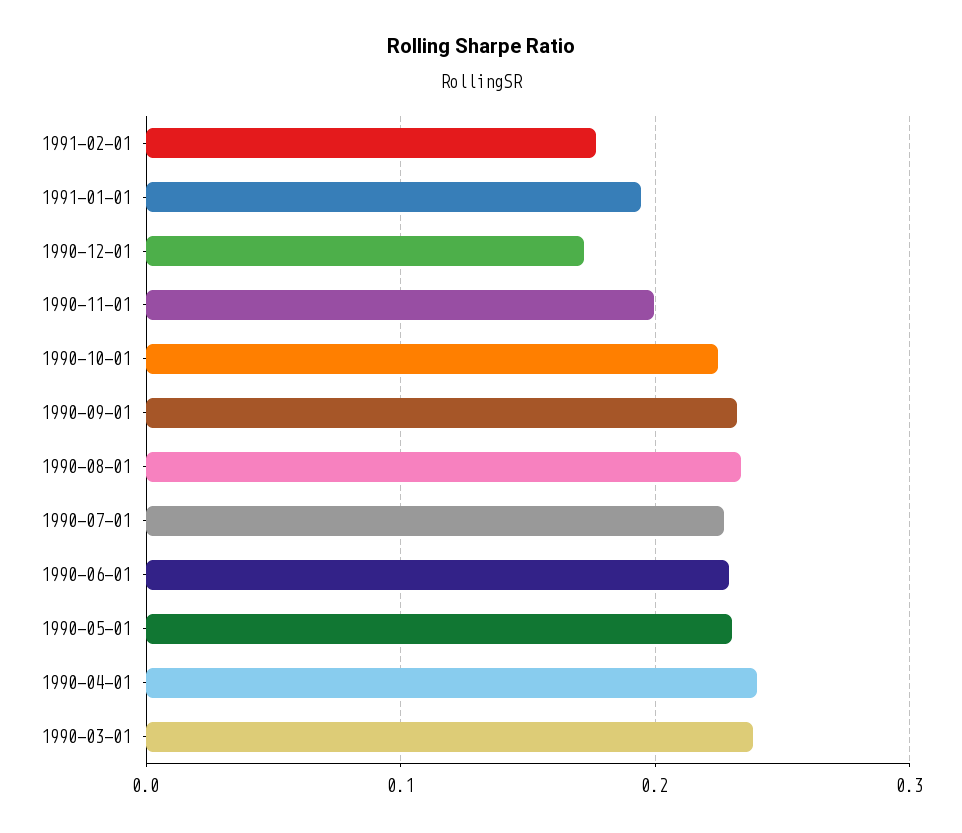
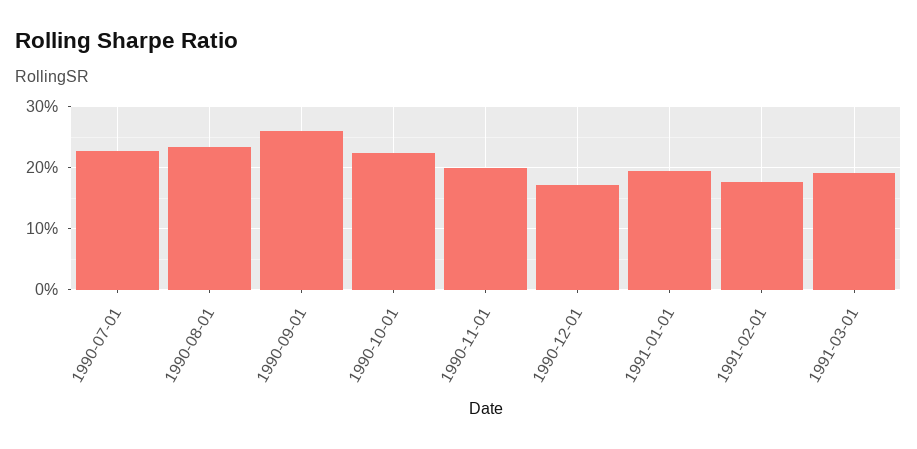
1990-09-01: 0.23 -> 0.26
1990-06-01: 0.23 -> none
1990-05-01: 0.23 -> none
1990-04-01: 0.24 -> none
1990-03-01: 0.24 -> none
1991-03-01: none -> 0.19

